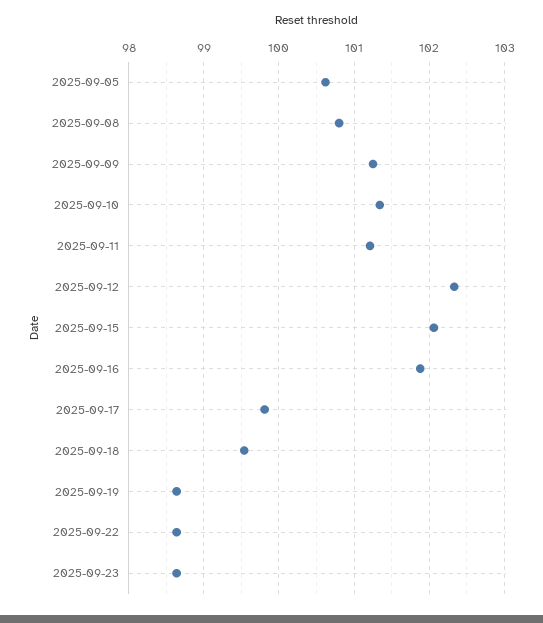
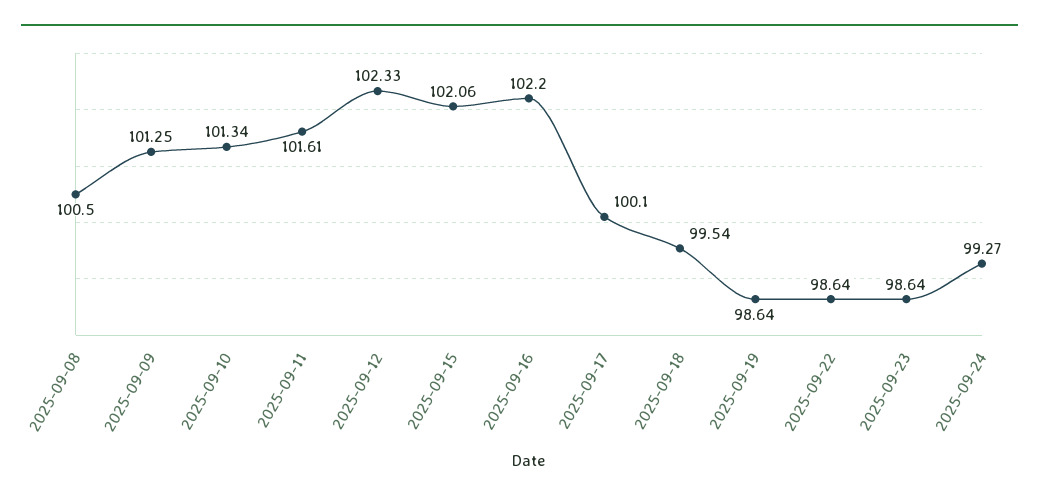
2025-09-05: 100.6 -> none
2025-09-08: 100.8 -> 100.5
2025-09-11: 101.2 -> 101.61
2025-09-16: 101.9 -> 102.2
2025-09-17: 99.8 -> 100.1
2025-09-24: none -> 99.27

